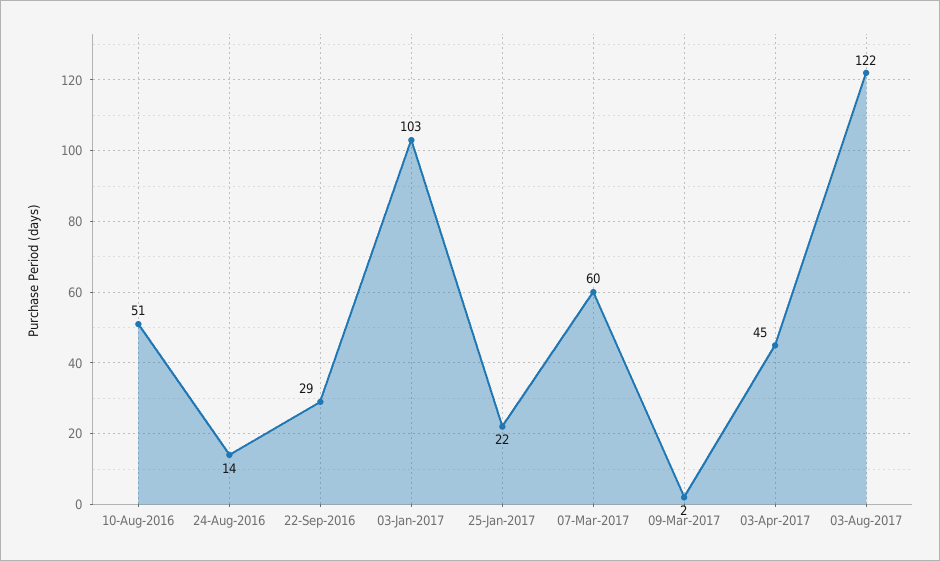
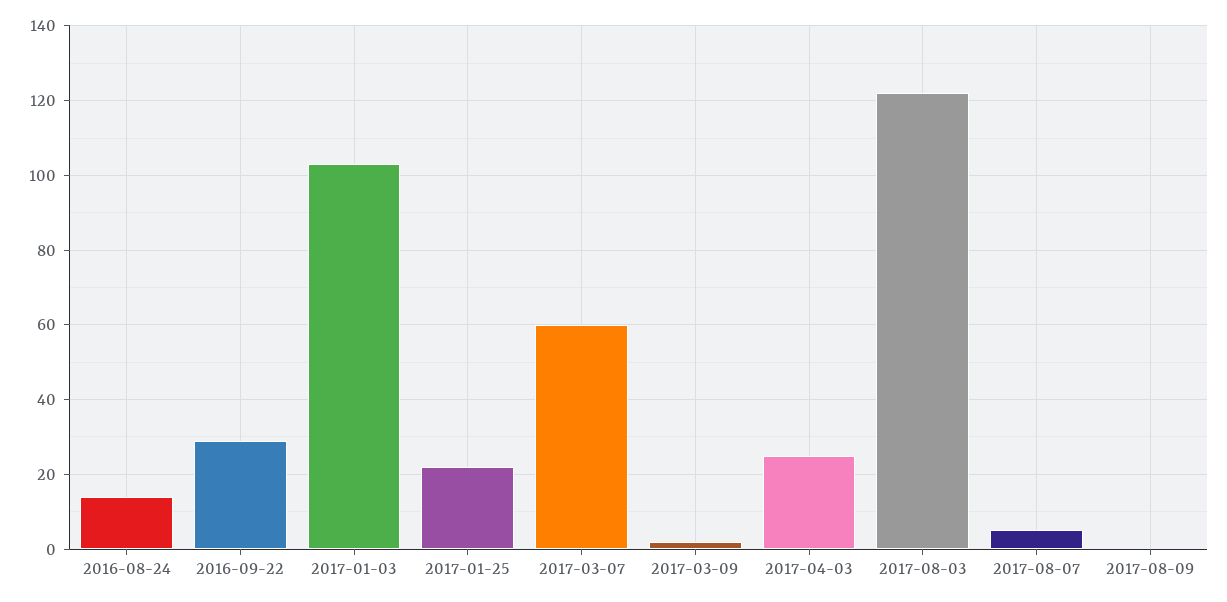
10-Aug-2016: 51 -> none
03-Apr-2017: 45 -> 25
2017-08-07: none -> 5
2017-08-09: none -> 0

